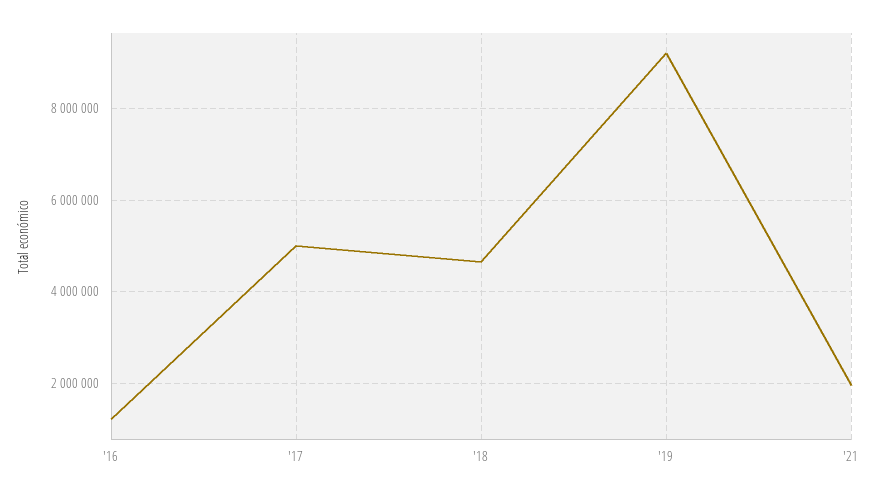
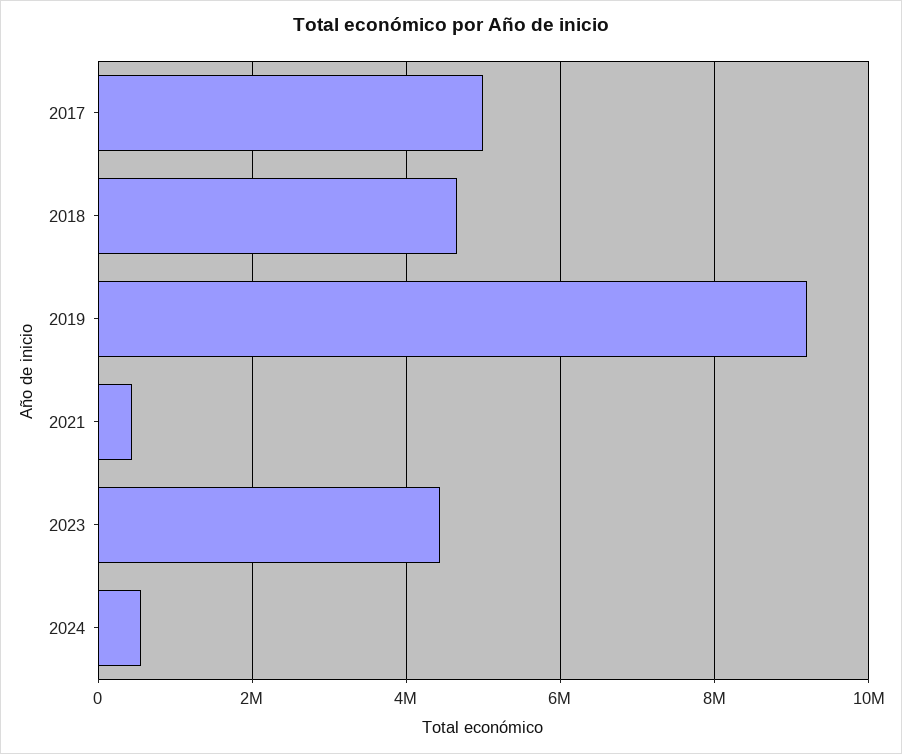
'16: 1200000 -> none
'21: 2000000 -> 400000
2023: none -> 4400000
2024: none -> 600000

